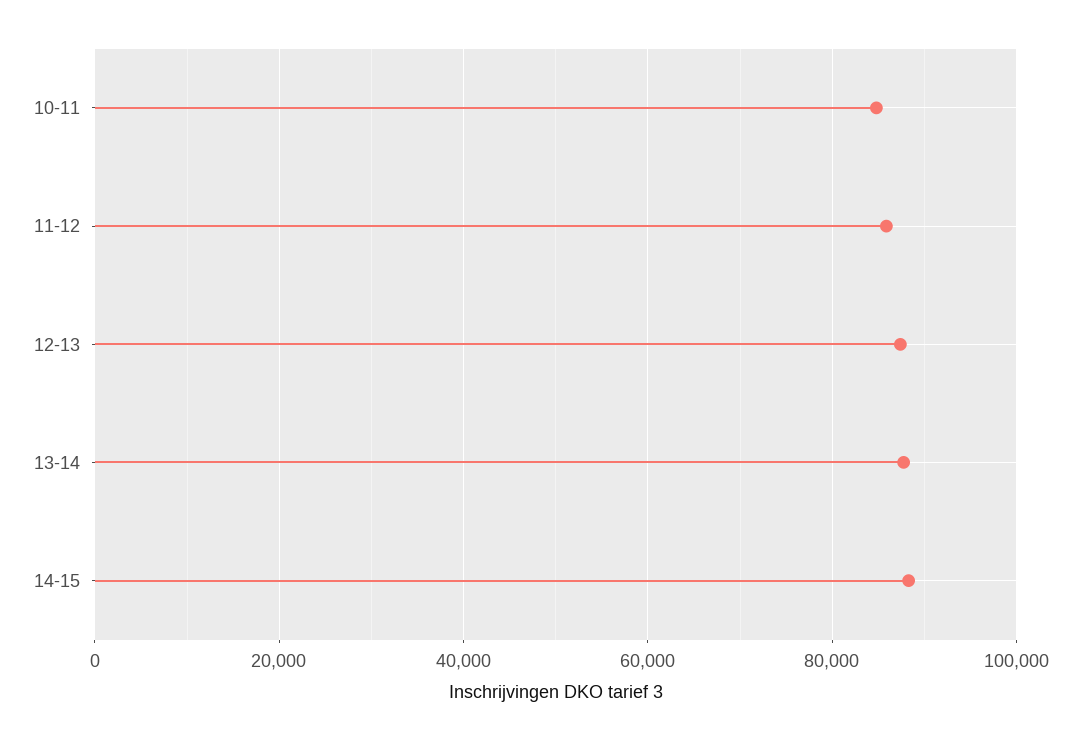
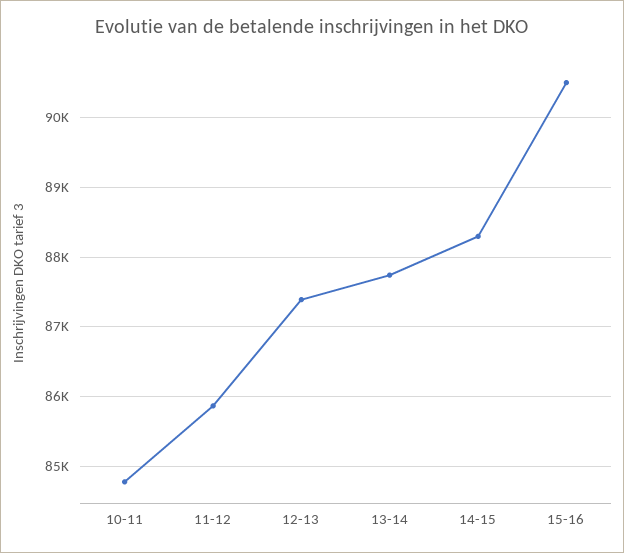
15-16: none -> 90500

